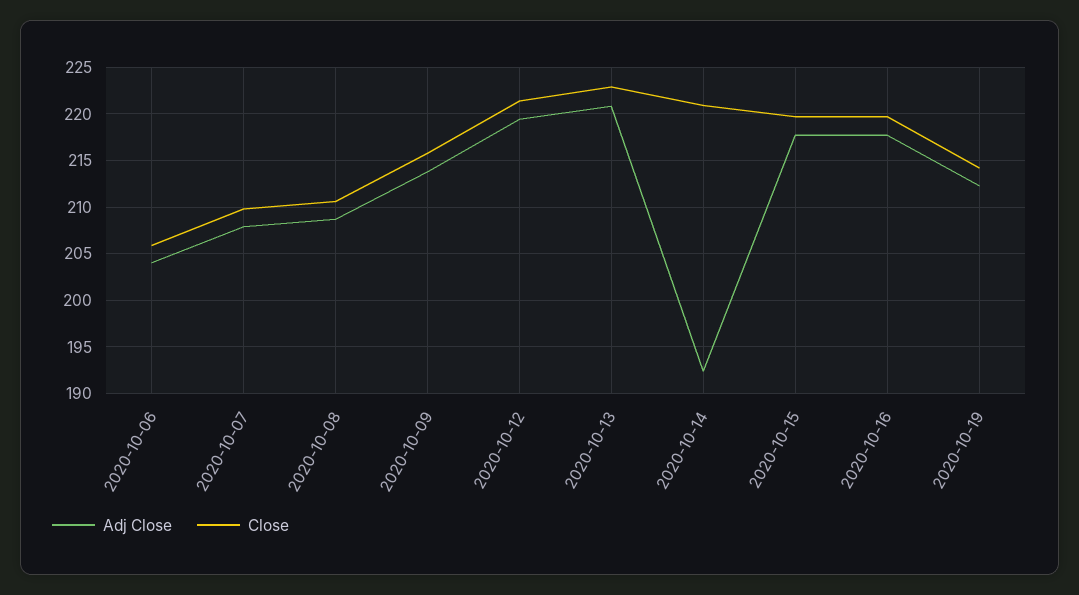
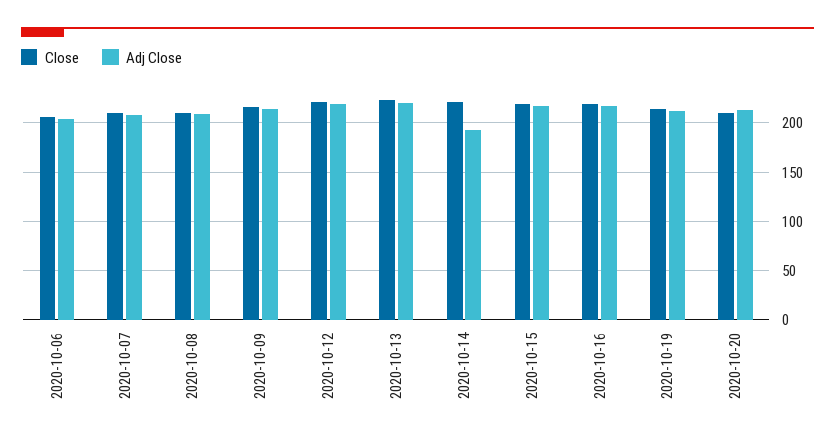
Close, 2020-10-20: none -> 210
Adj Close, 2020-10-20: none -> 210

